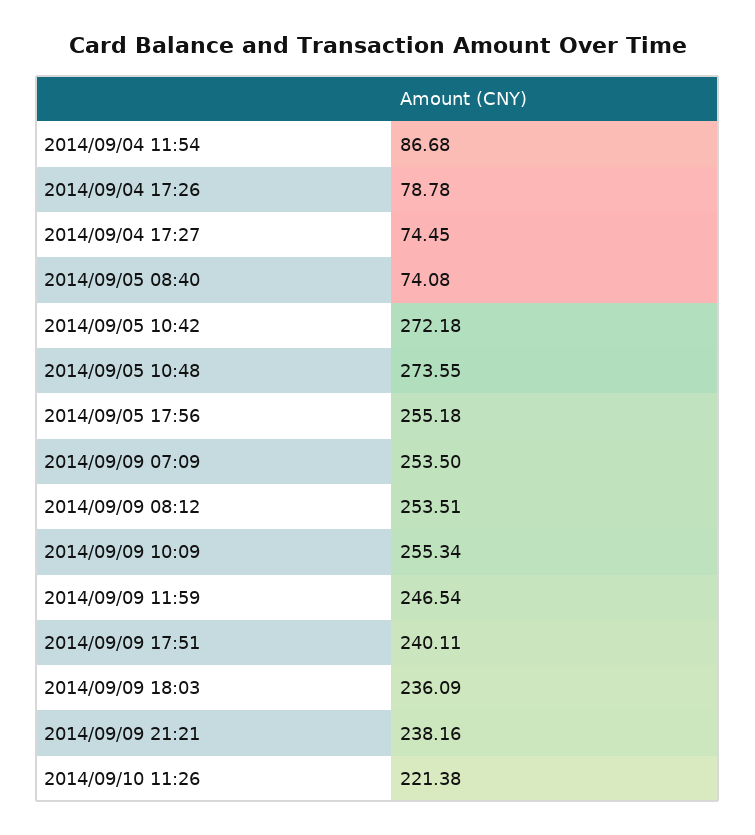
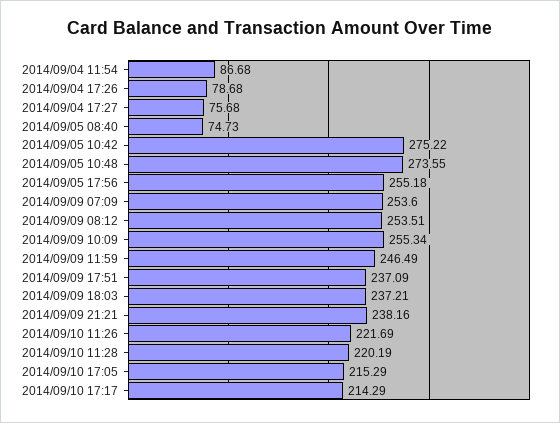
2014/09/04 17:26: 78.78 -> 78.68
2014/09/04 17:27: 74.45 -> 75.68
2014/09/05 08:40: 74.08 -> 74.73
2014/09/05 10:42: 272.18 -> 275.22
2014/09/09 07:09: 253.5 -> 253.6
2014/09/09 11:59: 246.54 -> 246.49
2014/09/09 17:51: 240.11 -> 237.09
2014/09/09 18:03: 236.09 -> 237.21
2014/09/10 11:26: 221.38 -> 221.69
2014/09/10 11:28: none -> 220.19
2014/09/10 17:05: none -> 215.29
2014/09/10 17:17: none -> 214.29

